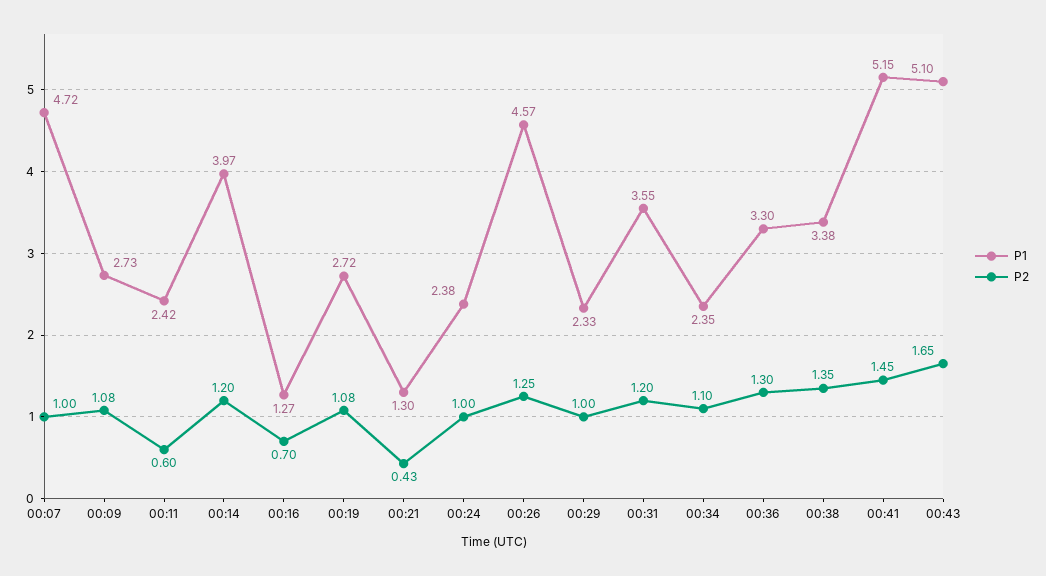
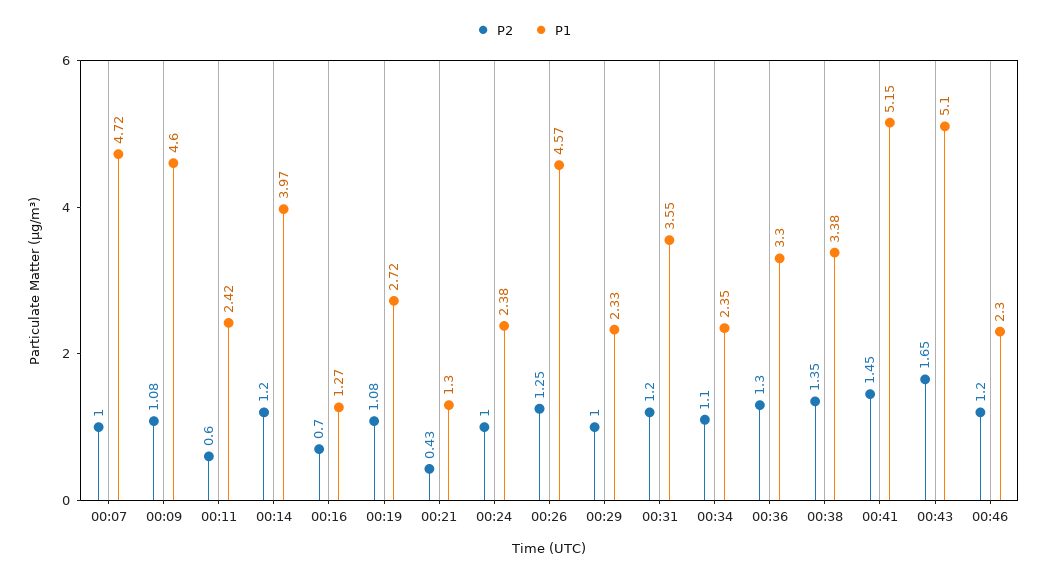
P1, 00:09: 2.73 -> 4.6
P2, 00:46: none -> 1.2
P1, 00:46: none -> 2.3

